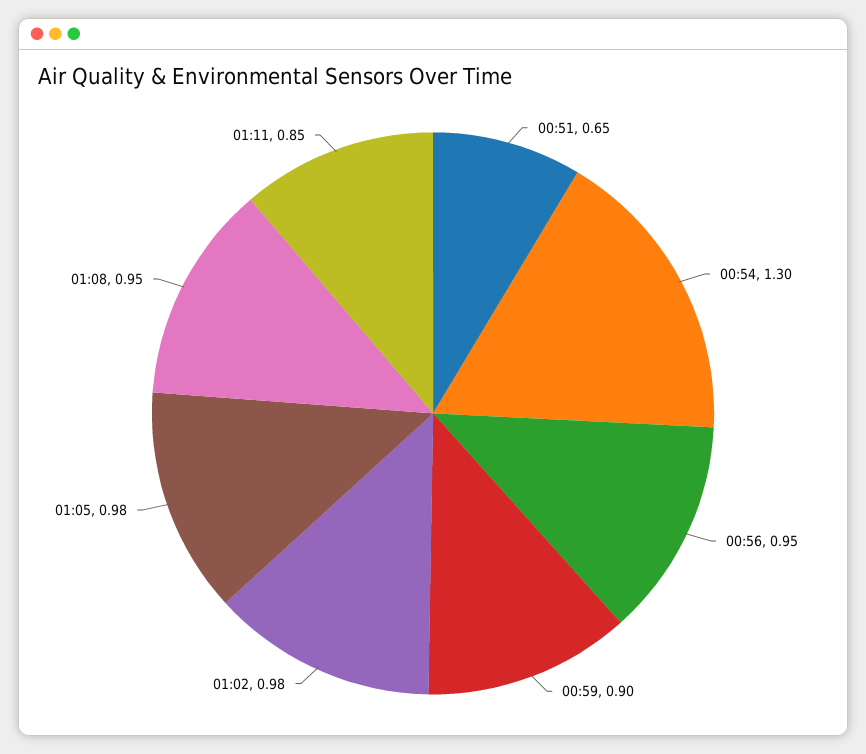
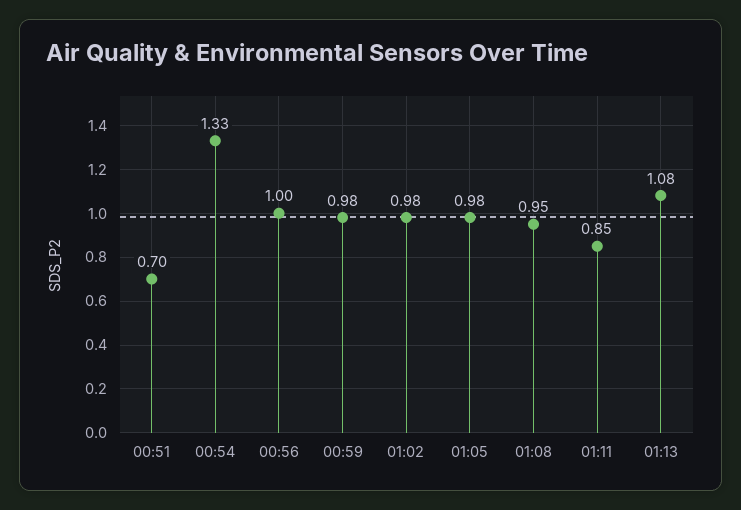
00:51: 0.65 -> 0.7
00:54: 1.3 -> 1.33
00:56: 0.95 -> 1
00:59: 0.9 -> 0.98
01:13: none -> 1.08

